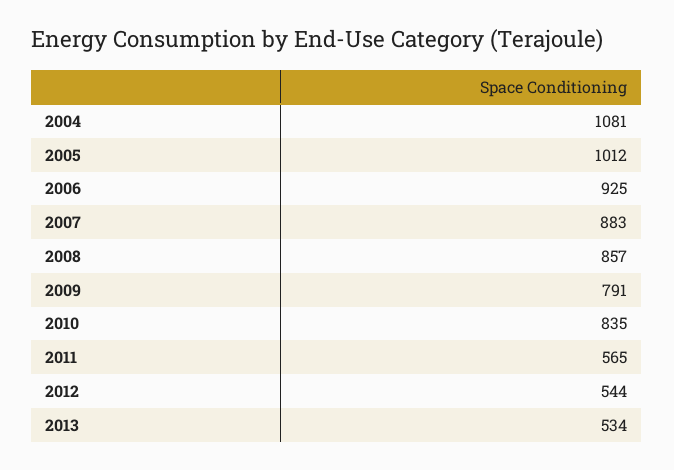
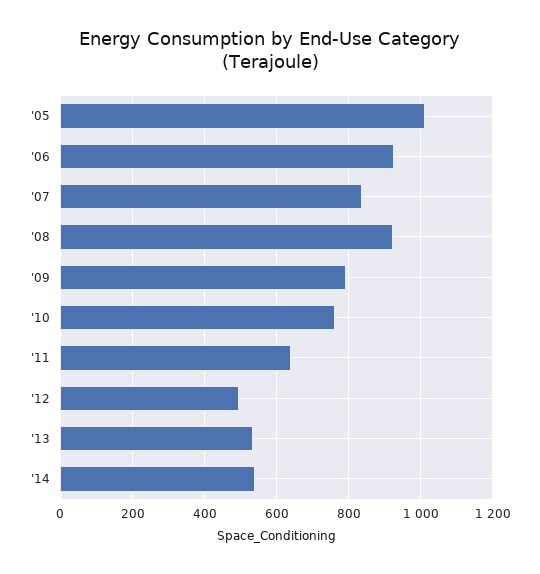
2004: 1081 -> none
2007: 883 -> 840
2008: 857 -> 920
2010: 835 -> 760
2011: 565 -> 640
2012: 544 -> 500
'14: none -> 540

